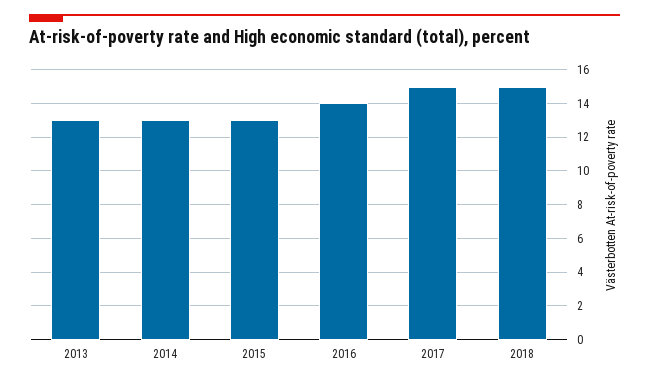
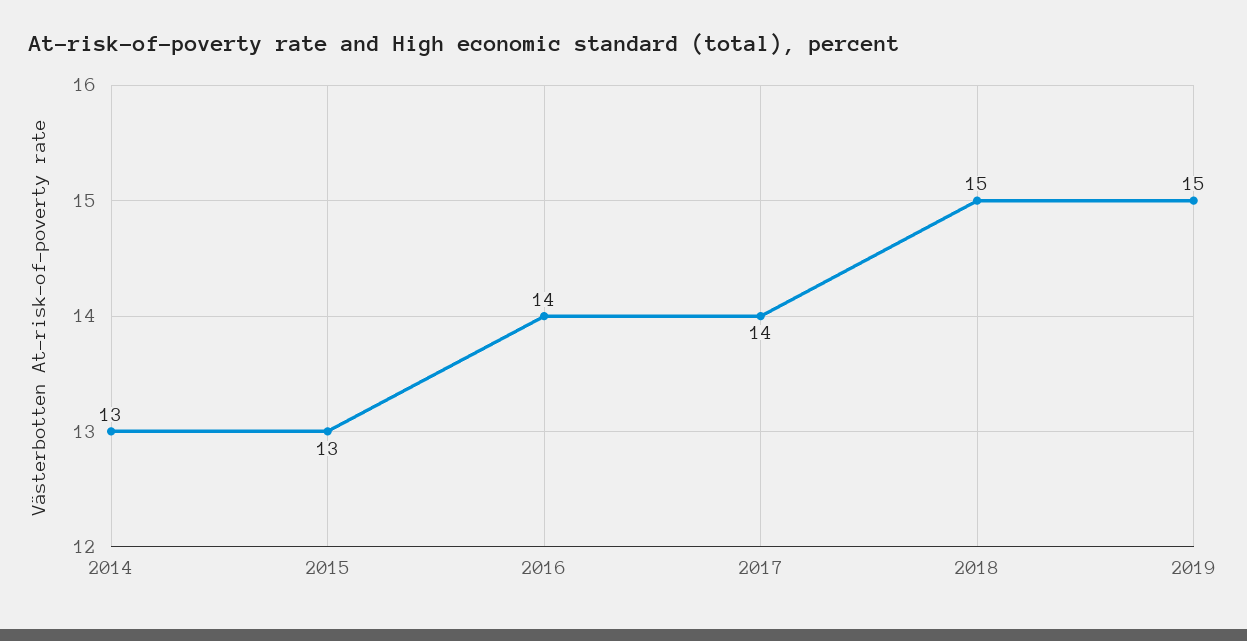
2013: 13 -> none
2017: 15 -> 14
2019: none -> 15

